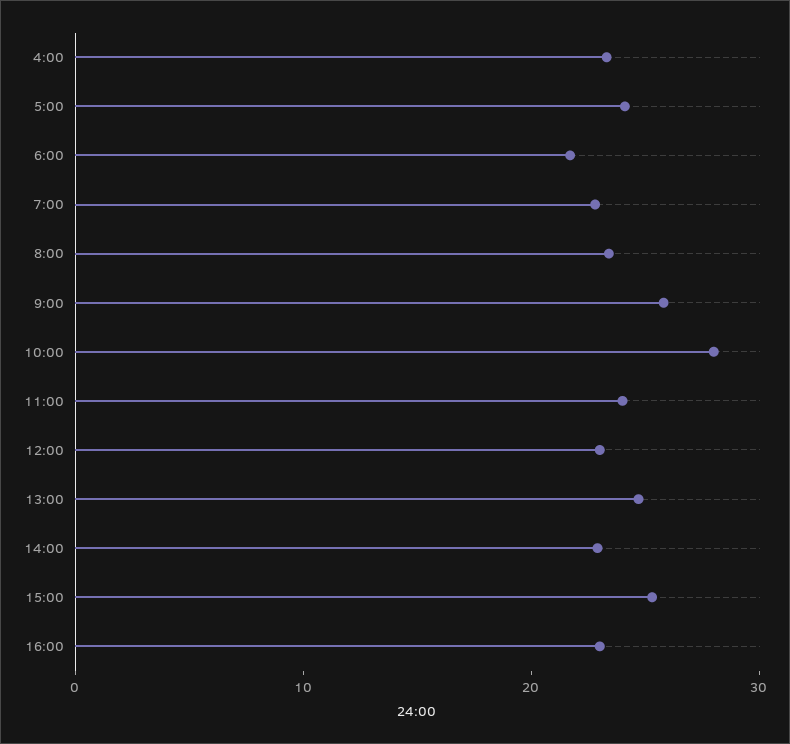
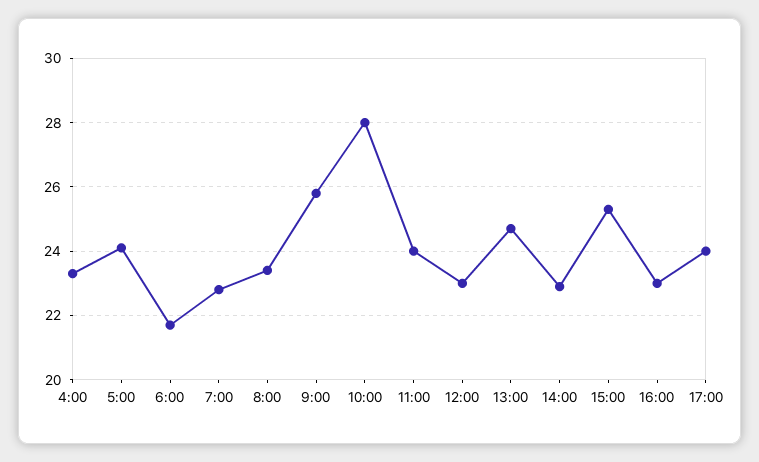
17:00: none -> 24

